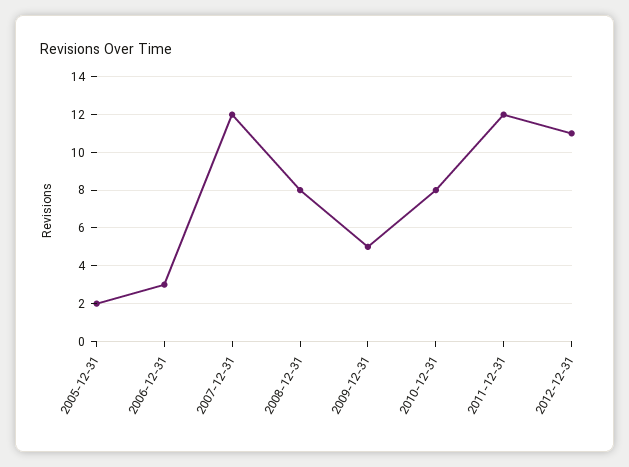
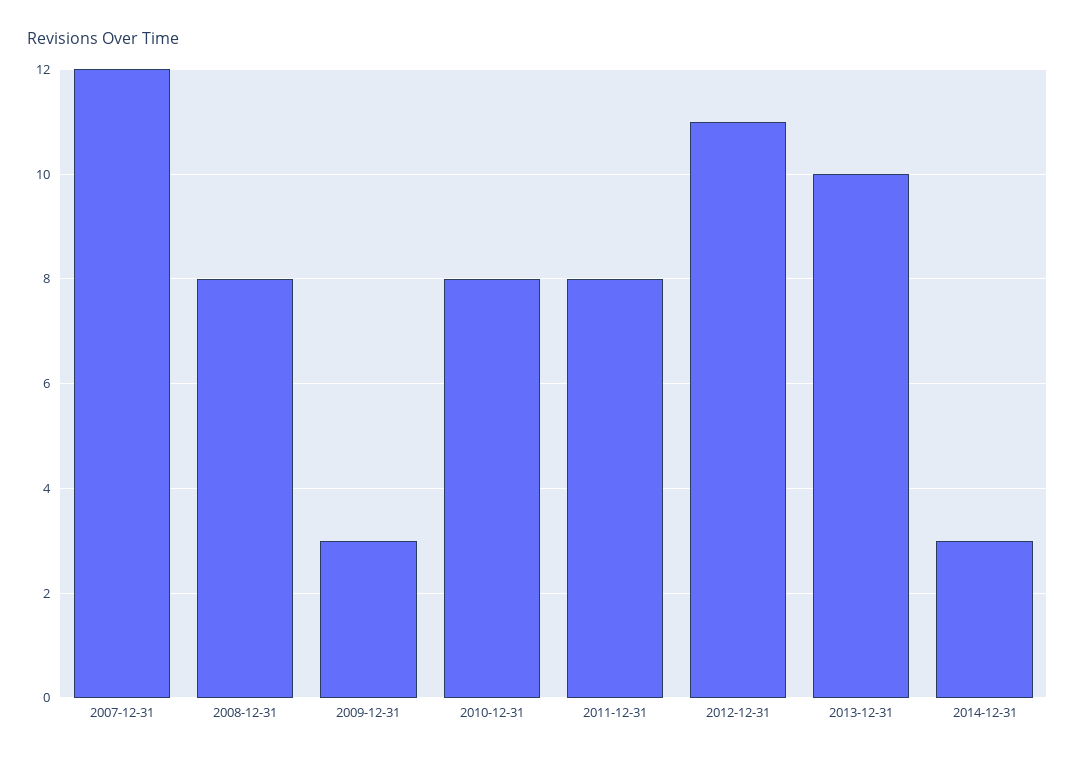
2005-12-31: 2 -> none
2006-12-31: 3 -> none
2009-12-31: 5 -> 3
2011-12-31: 12 -> 8
2013-12-31: none -> 10
2014-12-31: none -> 3

